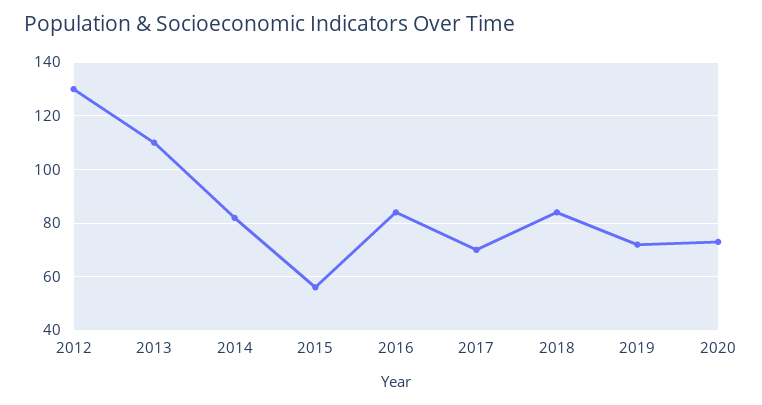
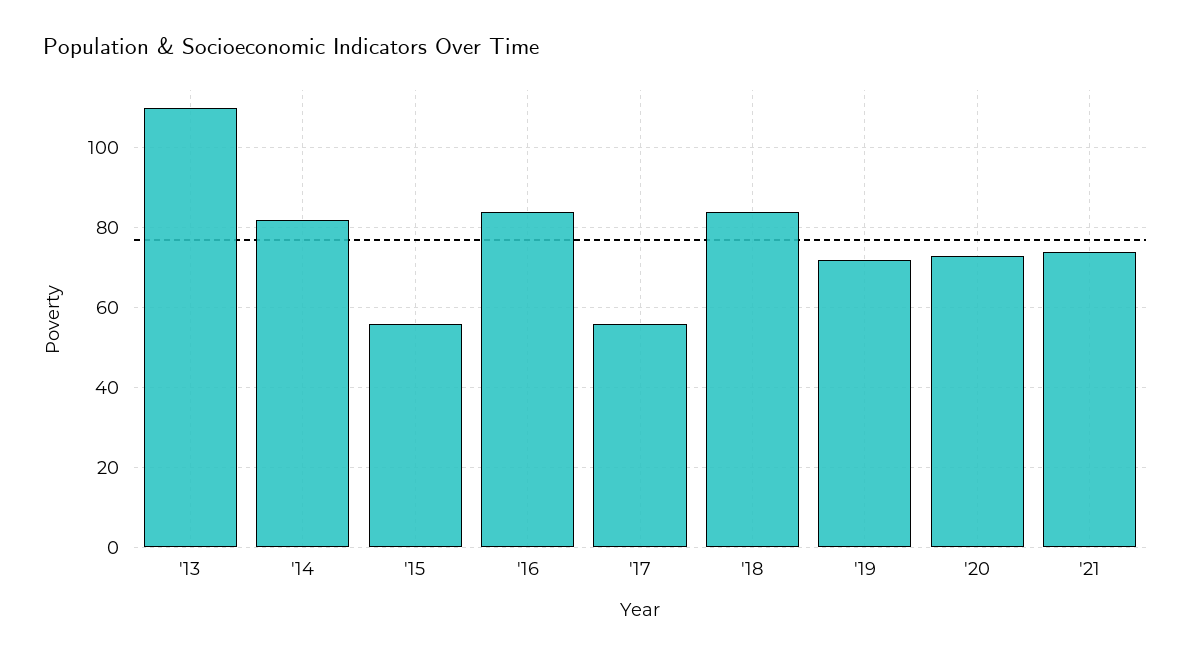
2012: 130 -> none
2017: 70 -> 55
'21: none -> 75

